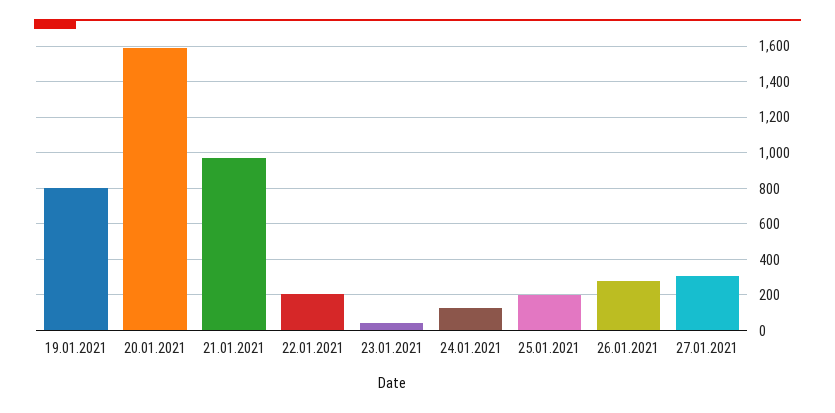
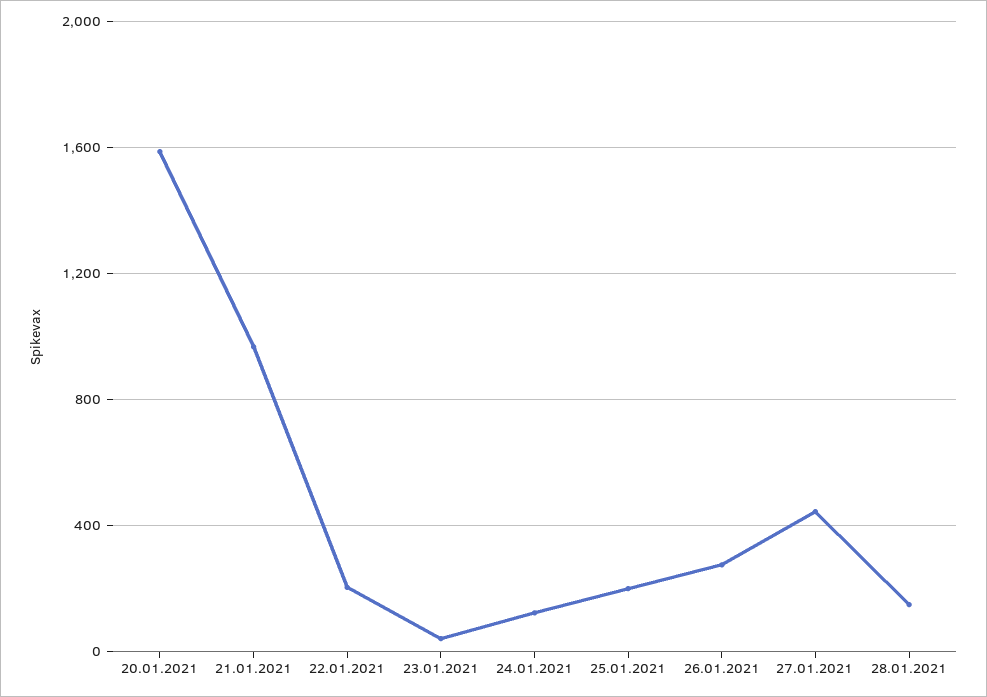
19.01.2021: 800 -> none
27.01.2021: 300 -> 450
28.01.2021: none -> 150

